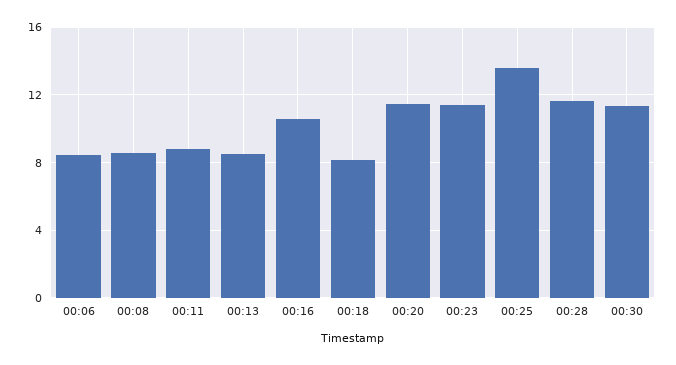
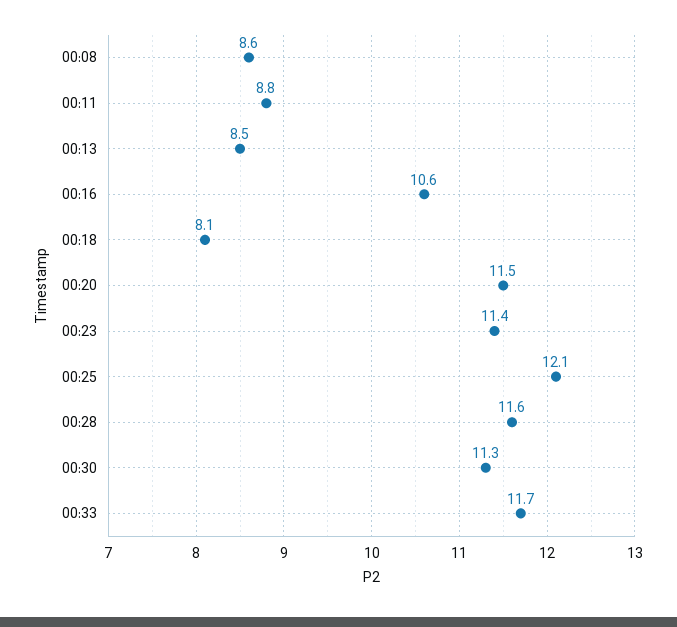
00:06: 8.5 -> none
00:25: 13.5 -> 12.1
00:33: none -> 11.7

